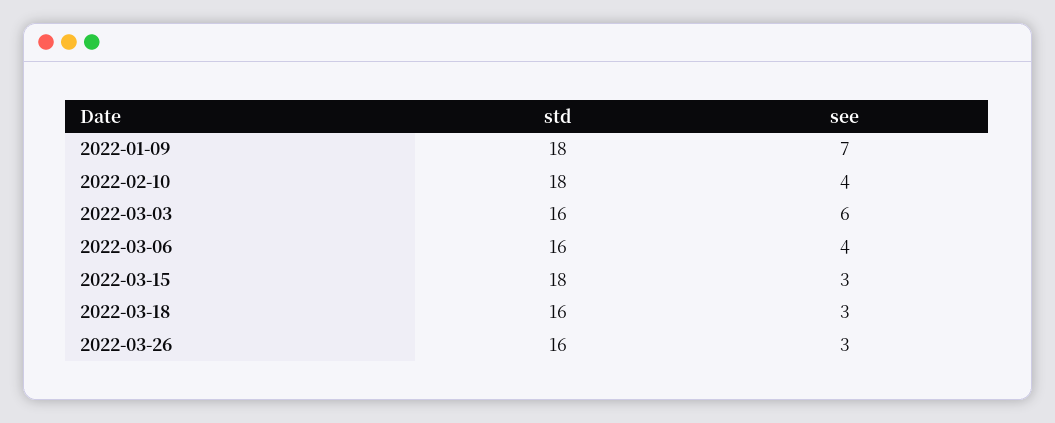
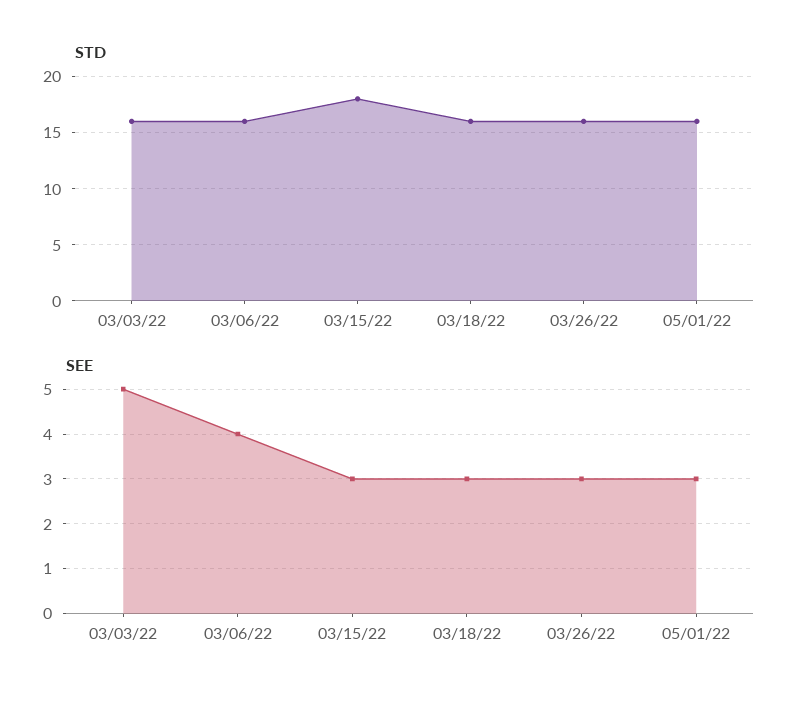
std, 2022-01-09: 18 -> none
see, 2022-01-09: 7 -> none
std, 2022-02-10: 18 -> none
see, 2022-02-10: 4 -> none
see, 2022-03-03: 6 -> 5
std, 05/01/22: none -> 16
see, 05/01/22: none -> 3

